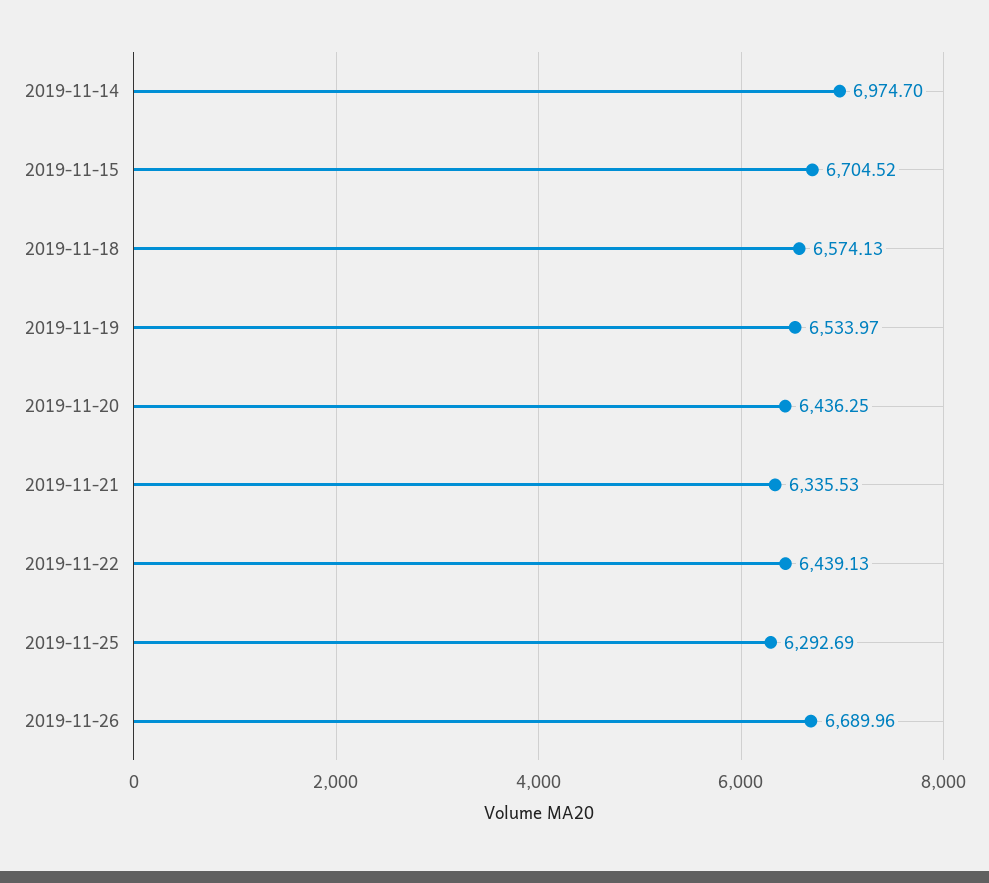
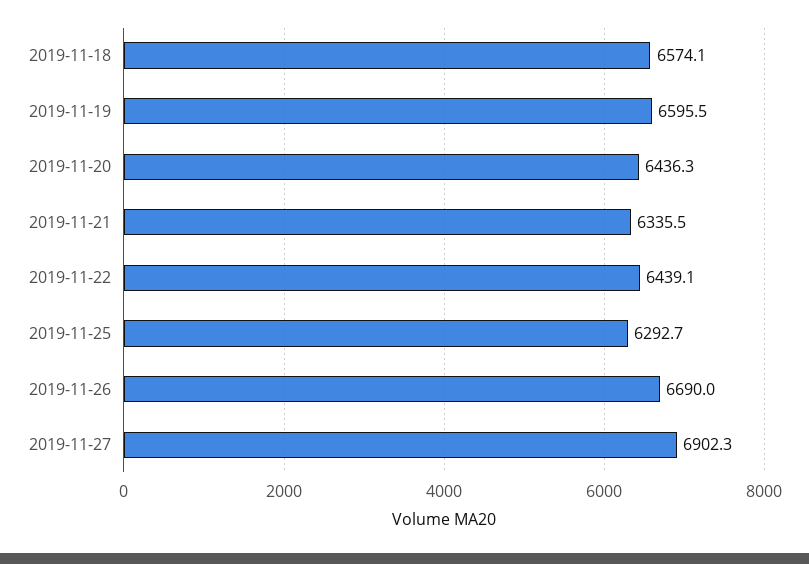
2019-11-14: 6974.7 -> none
2019-11-15: 6704.52 -> none
2019-11-19: 6533.97 -> 6595.5
2019-11-27: none -> 6902.3

